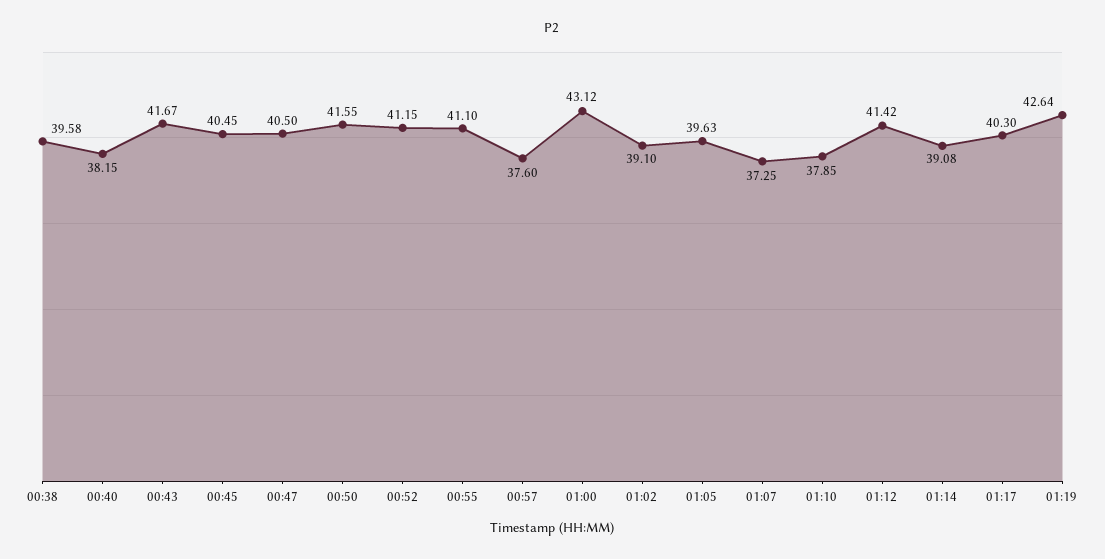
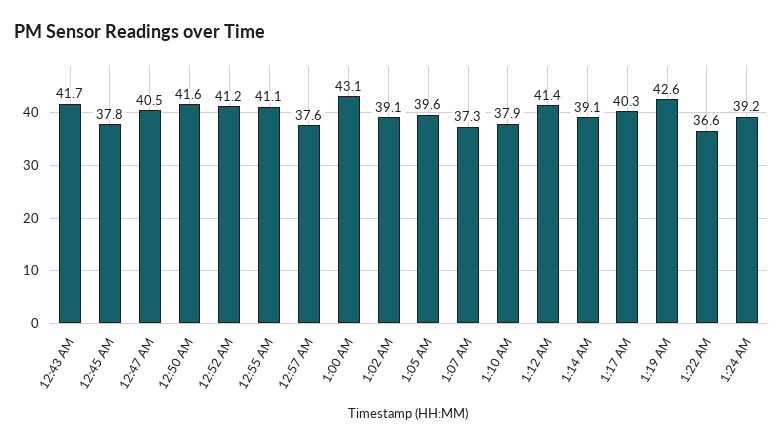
00:38: 39.58 -> none
00:40: 38.15 -> none
00:45: 40.45 -> 37.8
1:22 AM: none -> 36.6
1:24 AM: none -> 39.2

